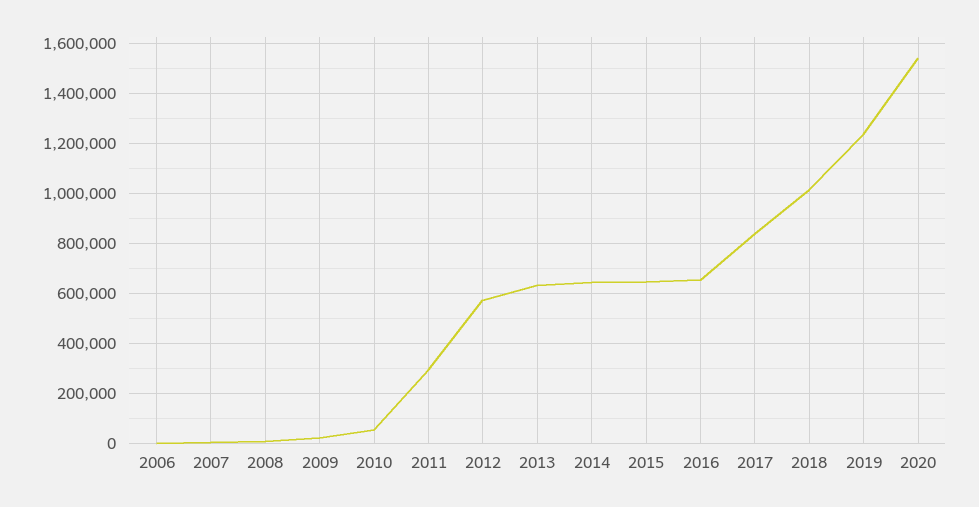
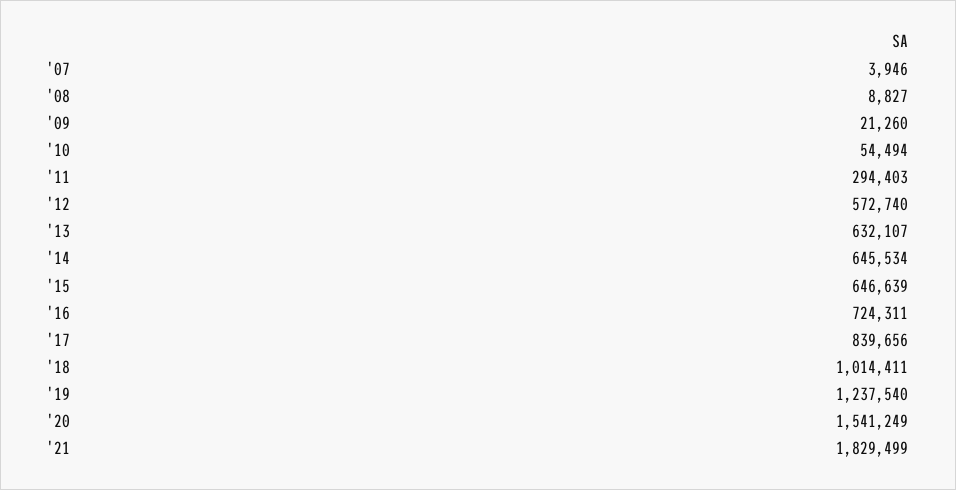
2006: 0 -> none
2016: 650000 -> 724311
'21: none -> 1829499

